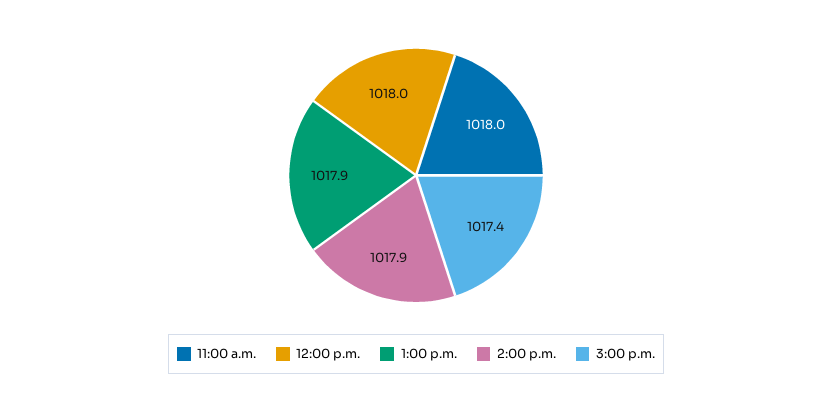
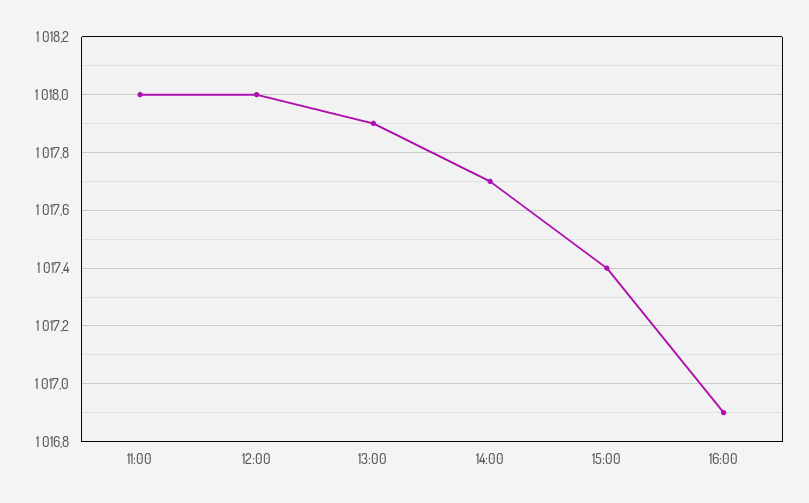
2:00 p.m.: 1017.9 -> 1017.7
16:00: none -> 1016.9

